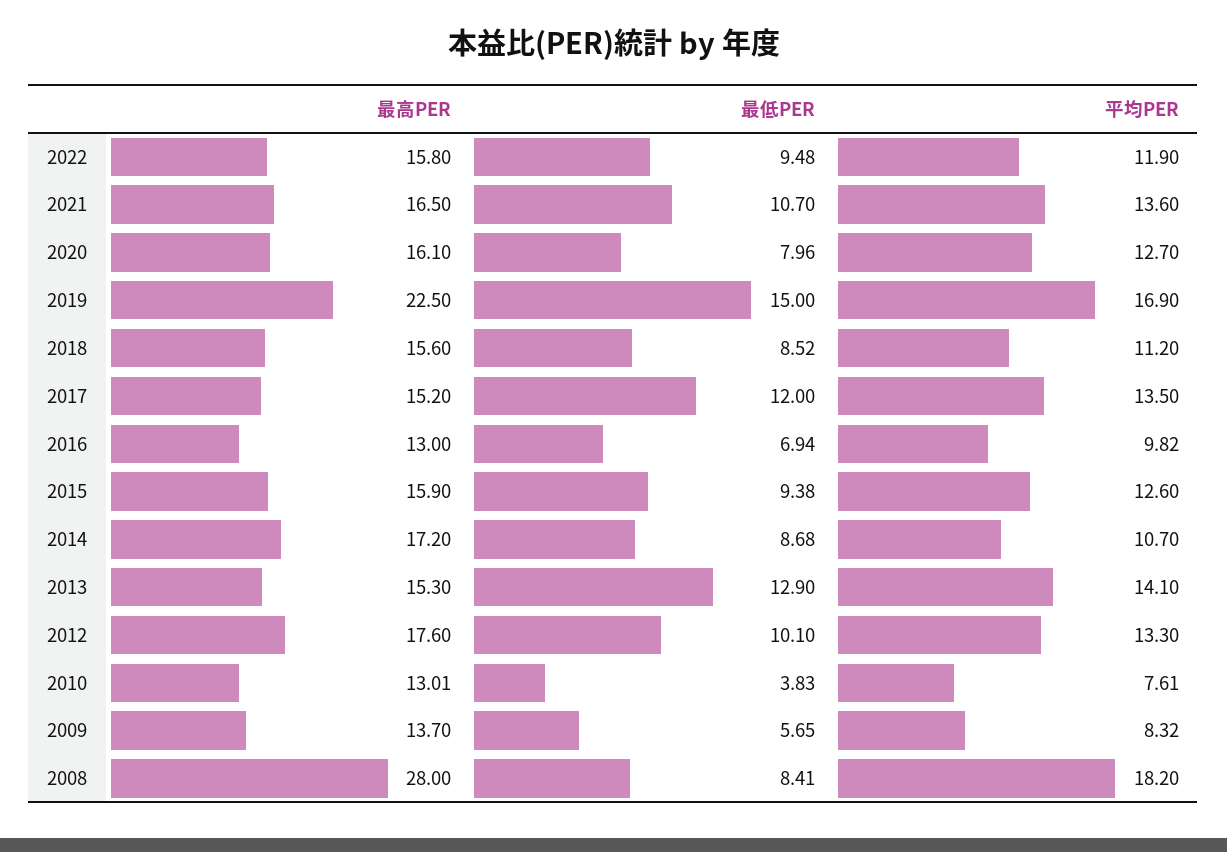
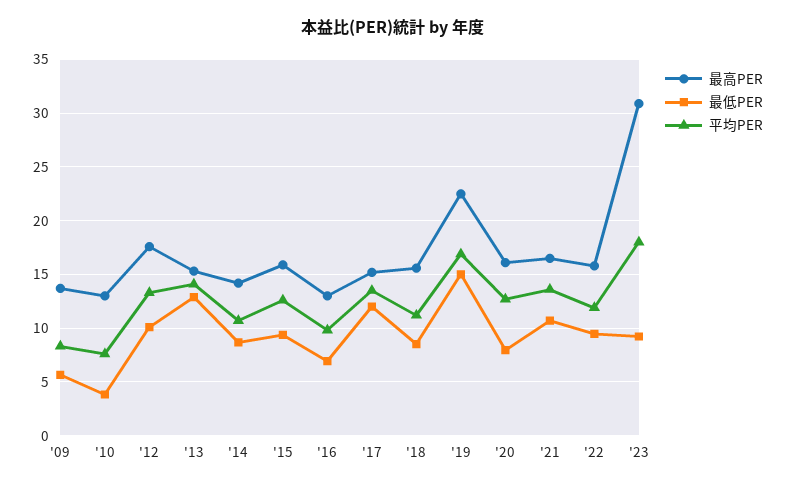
最高PER, 2014: 17.2 -> 14
最高PER, 2008: 28 -> none
最低PER, 2008: 8.41 -> none
平均PER, 2008: 18.2 -> none
最高PER, '23: none -> 31
最低PER, '23: none -> 9
平均PER, '23: none -> 18

